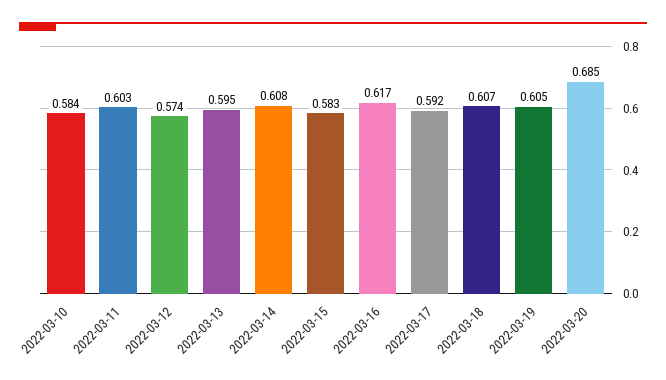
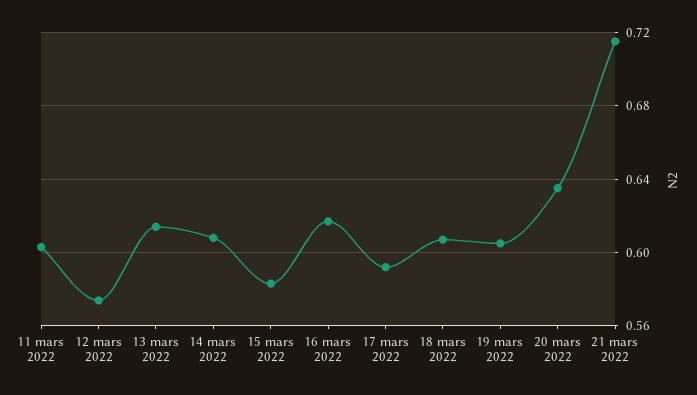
2022-03-10: 0.584 -> none
2022-03-13: 0.595 -> 0.615
2022-03-20: 0.685 -> 0.635
21 mars 2022: none -> 0.715

